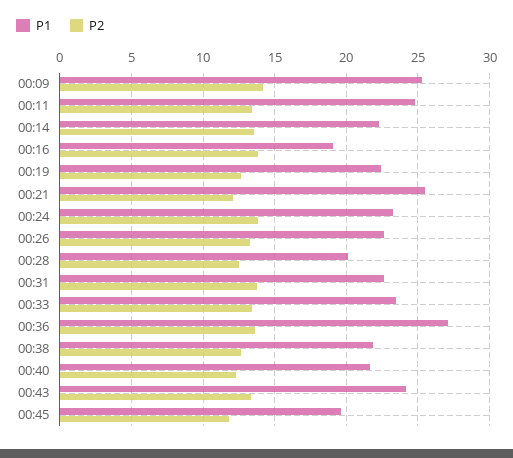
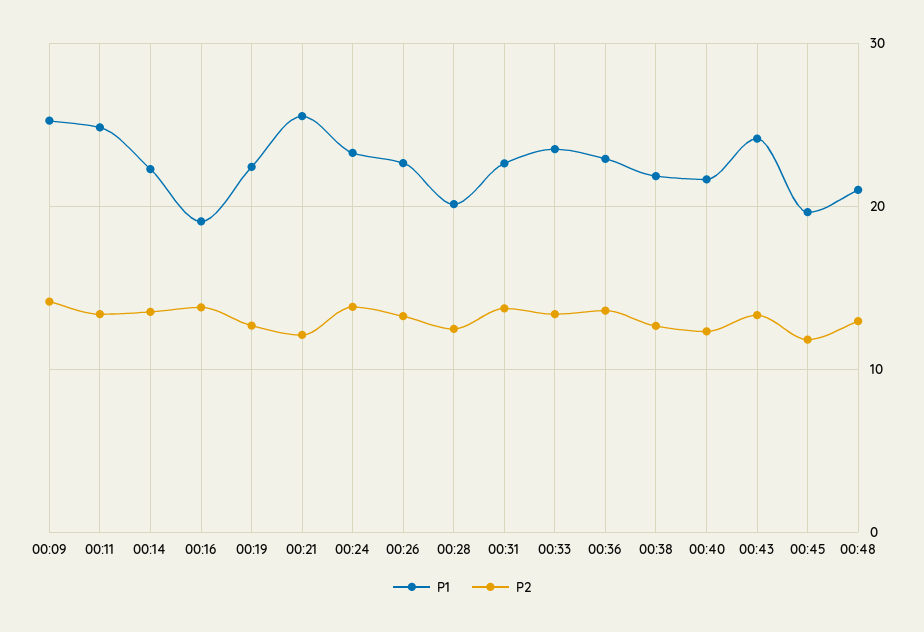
P1, 00:36: 27 -> 23
P1, 00:48: none -> 21
P2, 00:48: none -> 13

